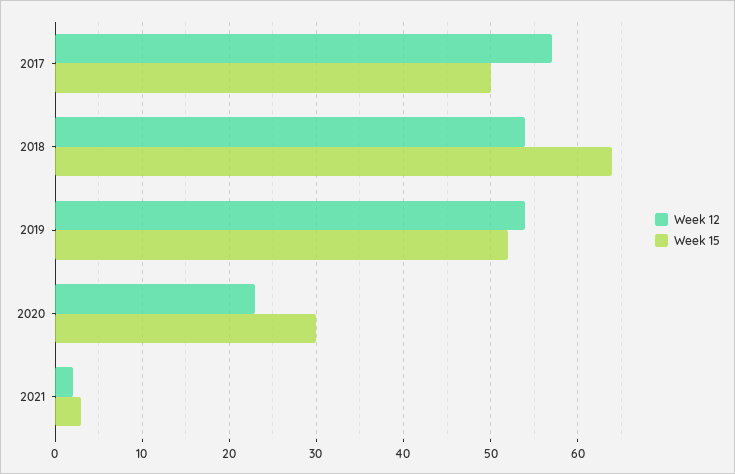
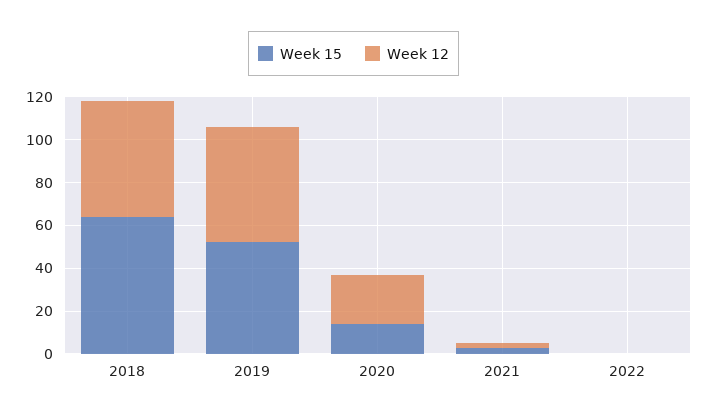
Week 12, 2017: 57 -> none
Week 15, 2017: 50 -> none
Week 15, 2020: 30 -> 15
Week 15, 2022: none -> 0
Week 12, 2022: none -> 0

